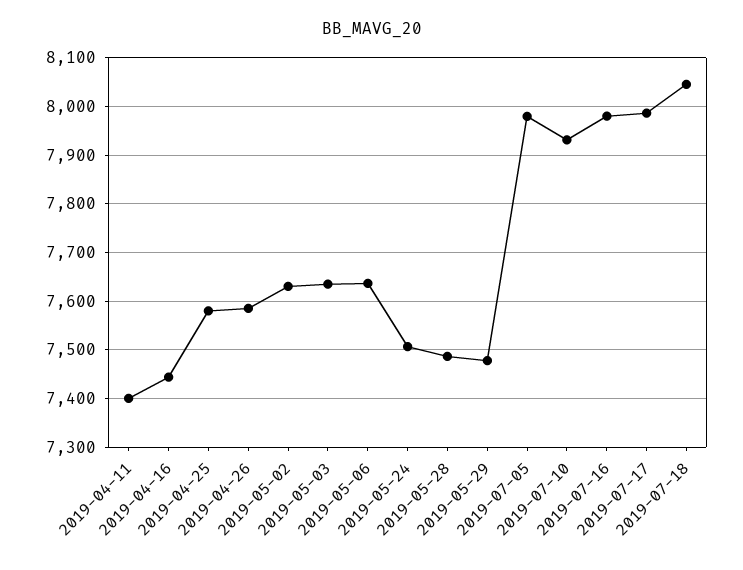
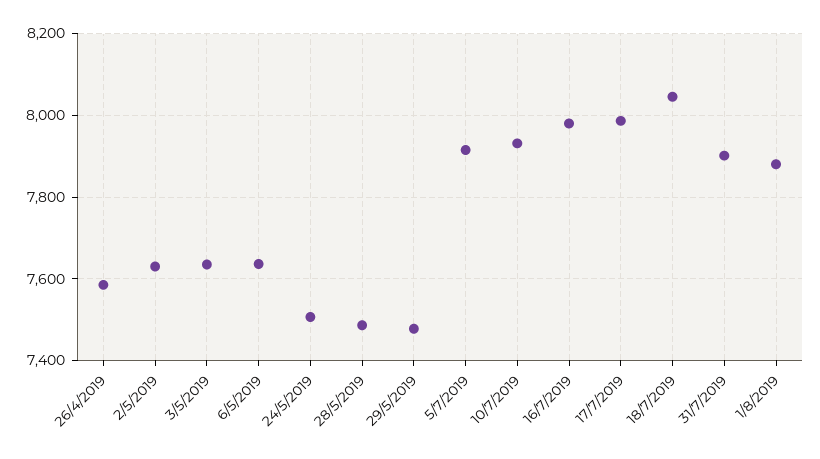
2019-04-11: 7400 -> none
2019-04-16: 7440 -> none
2019-04-25: 7580 -> none
2019-07-05: 7980 -> 7920
31/7/2019: none -> 7900
1/8/2019: none -> 7880

